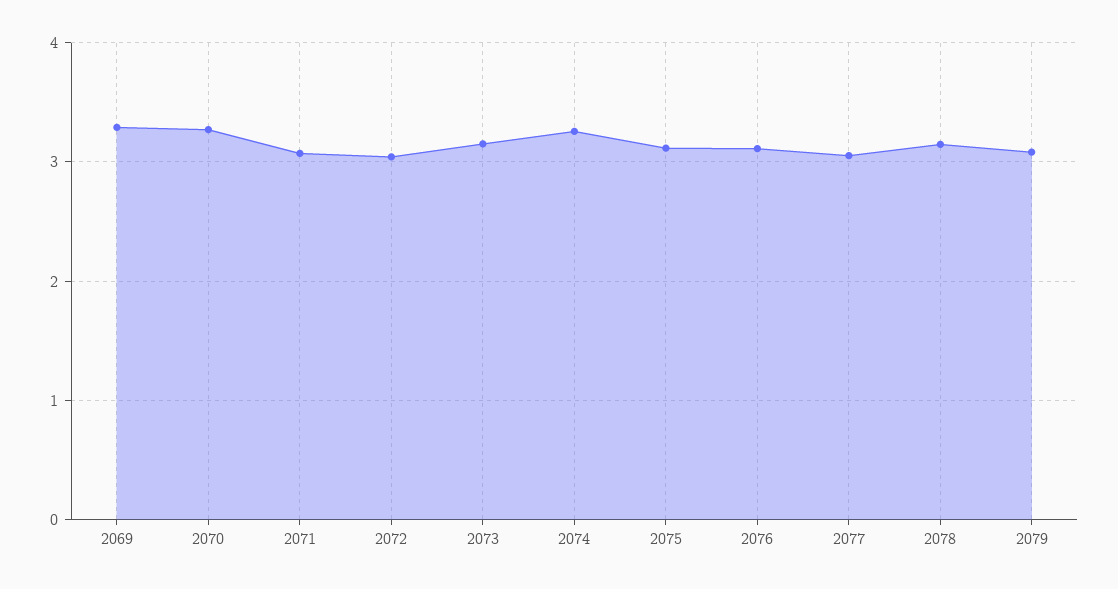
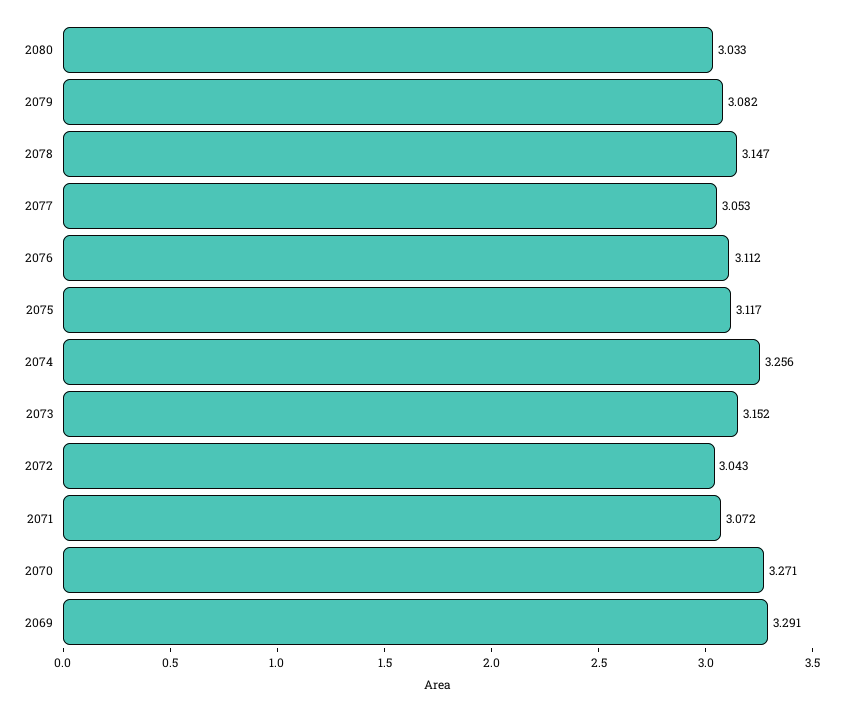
2080: none -> 3.033

